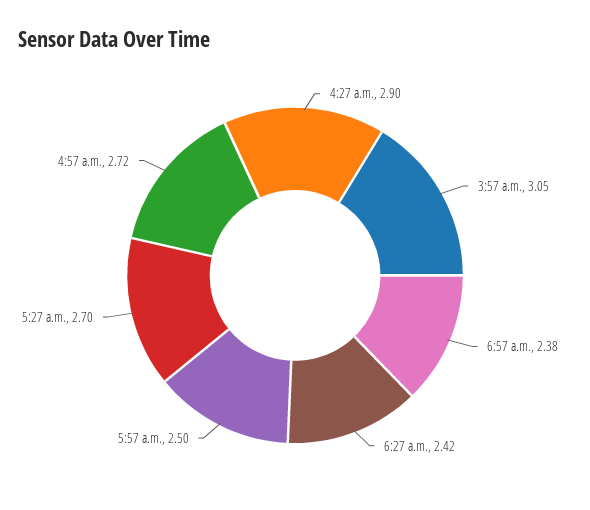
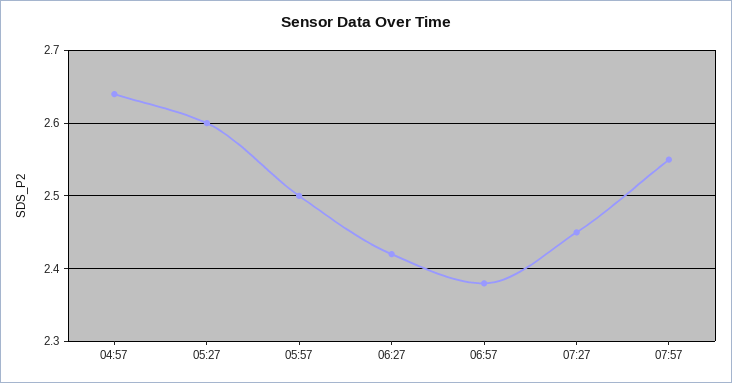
4:27 a.m.: 2.9 -> none
3:57 a.m.: 3.05 -> none
5:27 a.m.: 2.7 -> 2.6
4:57 a.m.: 2.72 -> 2.64
07:27: none -> 2.45
07:57: none -> 2.55

